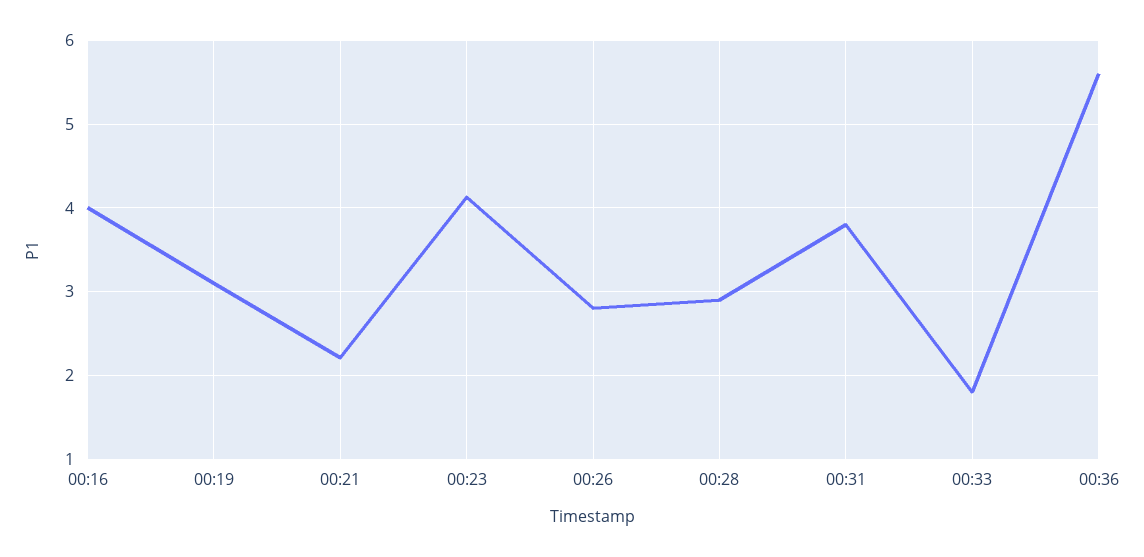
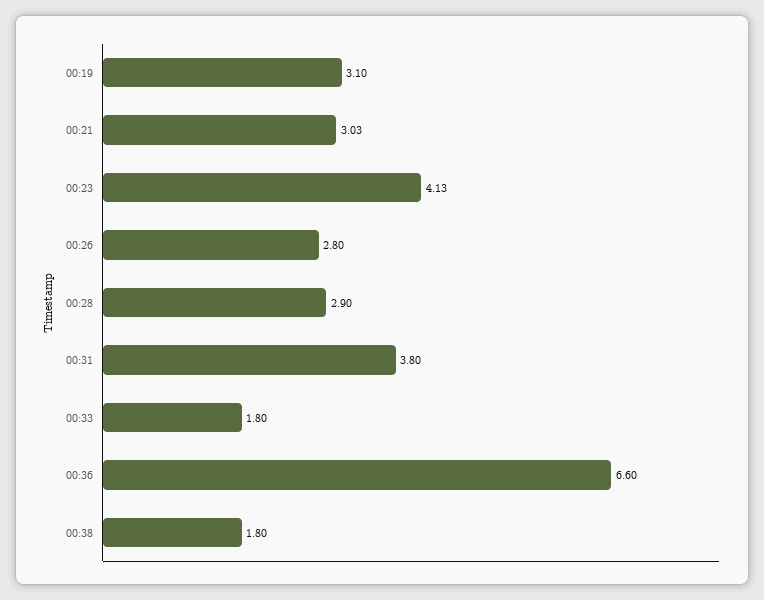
00:16: 4 -> none
00:21: 2.2 -> 3.03
00:36: 5.6 -> 6.6
00:38: none -> 1.8

